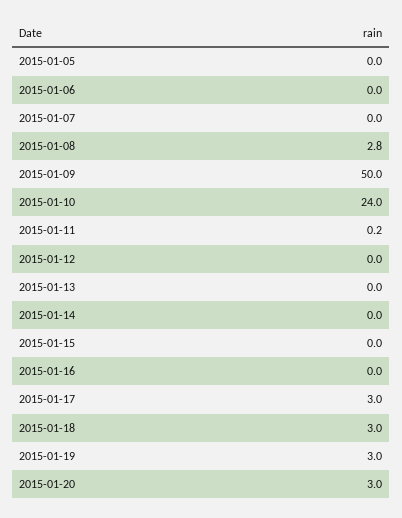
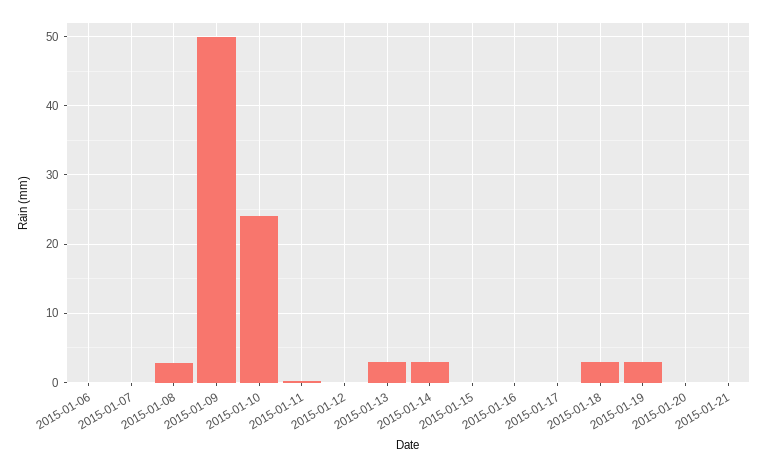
2015-01-05: 0 -> none
2015-01-13: 0 -> 3
2015-01-14: 0 -> 3
2015-01-17: 3 -> 0
2015-01-20: 3 -> 0
2015-01-21: none -> 0

